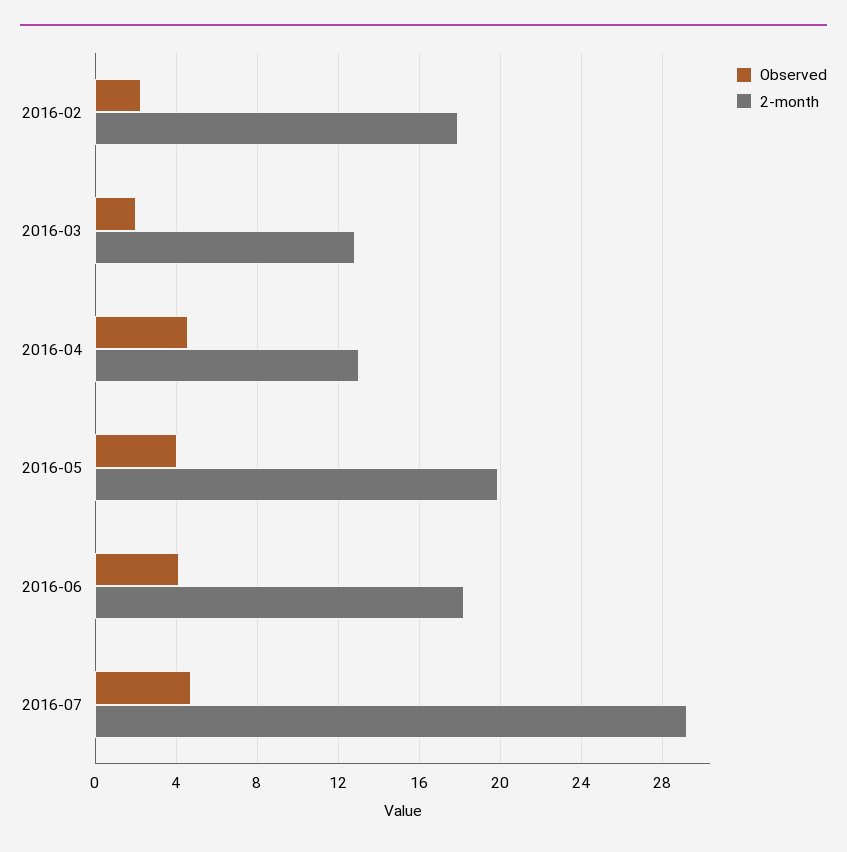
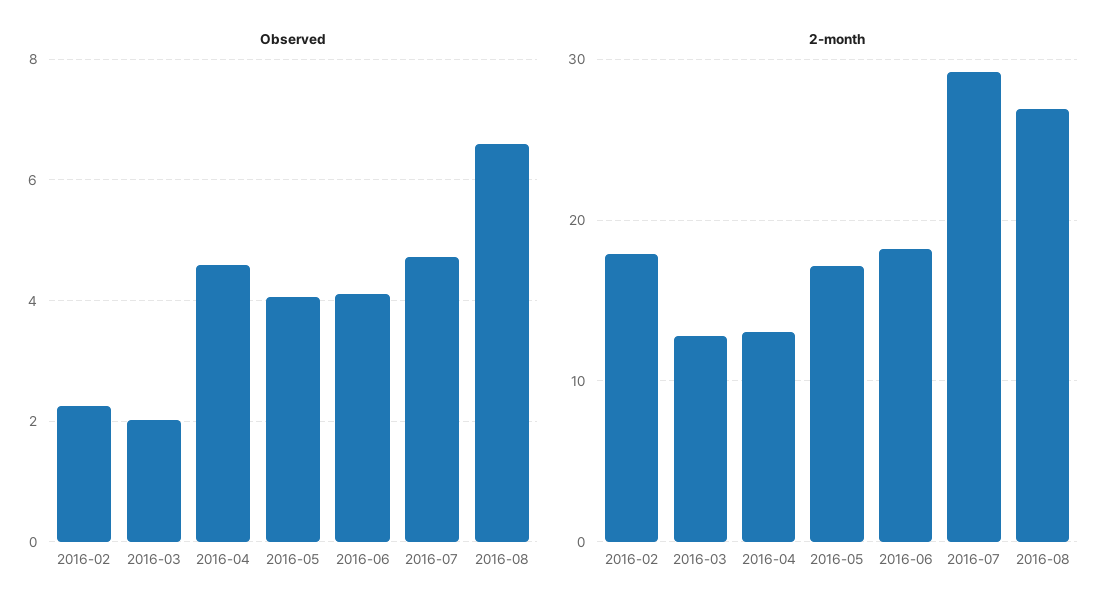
2-month, 2016-05: 20 -> 17
Observed, 2016-08: none -> 6.6
2-month, 2016-08: none -> 27

